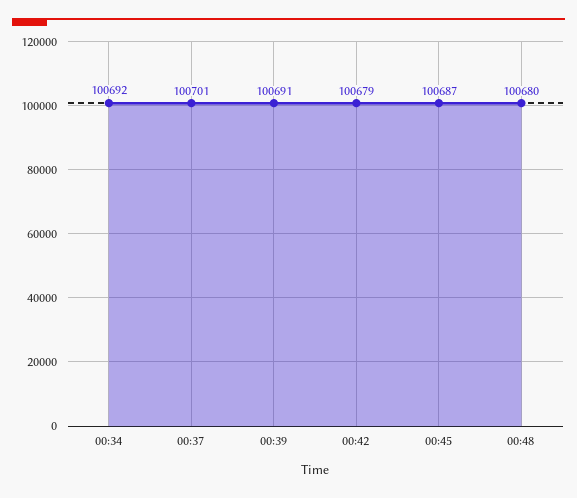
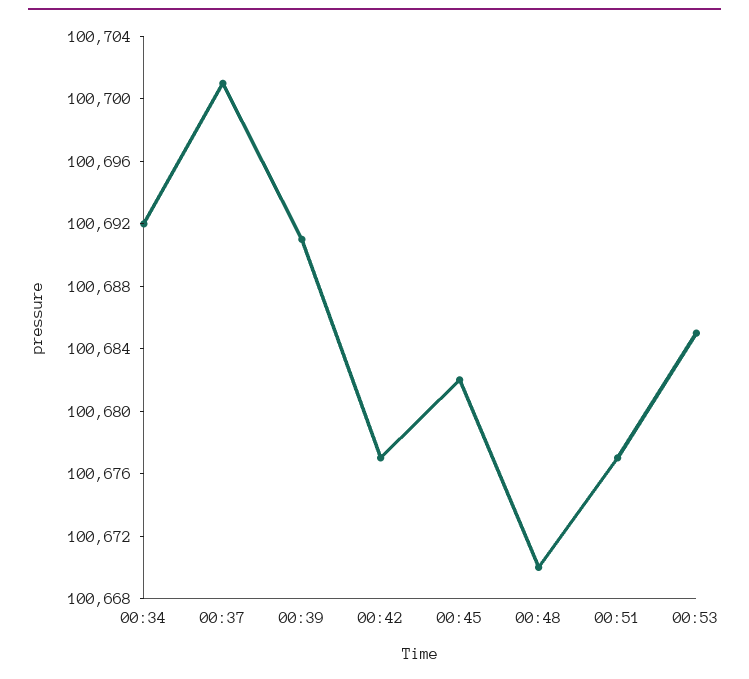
00:42: 100679 -> 100677
00:45: 100687 -> 100682
00:48: 100680 -> 100670
00:51: none -> 100677
00:53: none -> 100685

